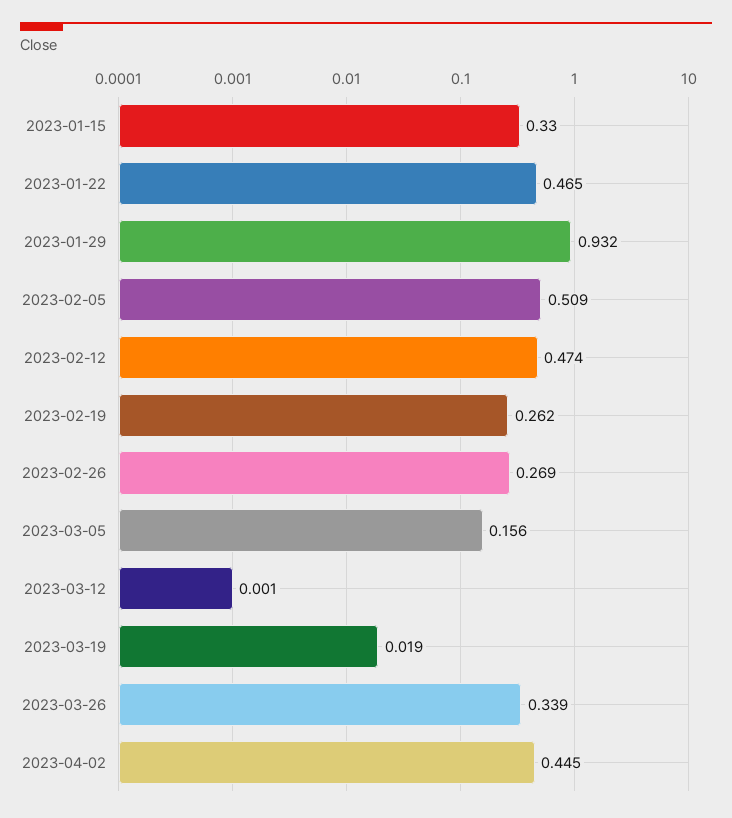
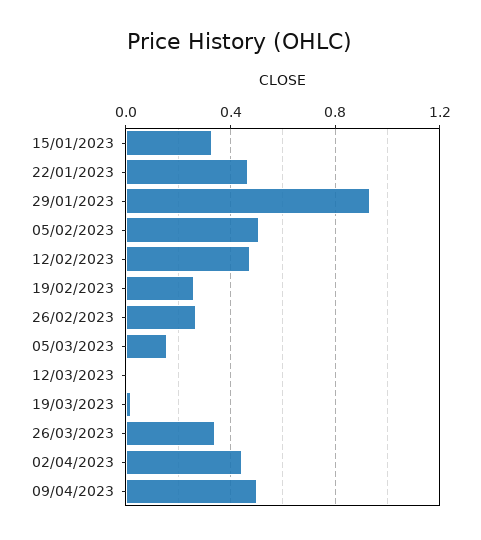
09/04/2023: none -> 0.5

